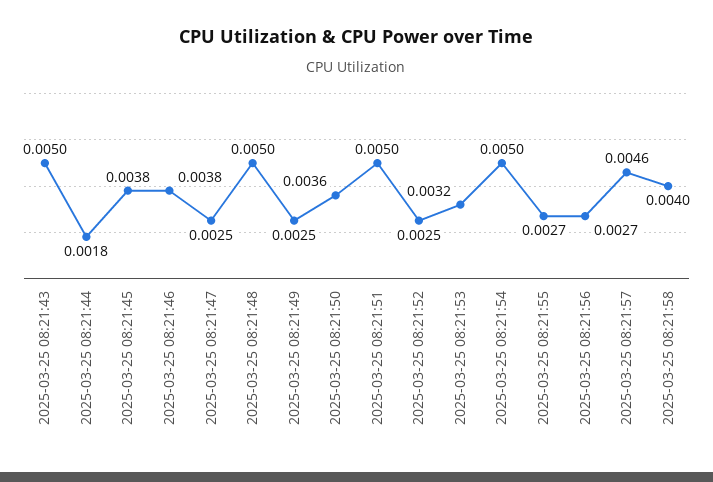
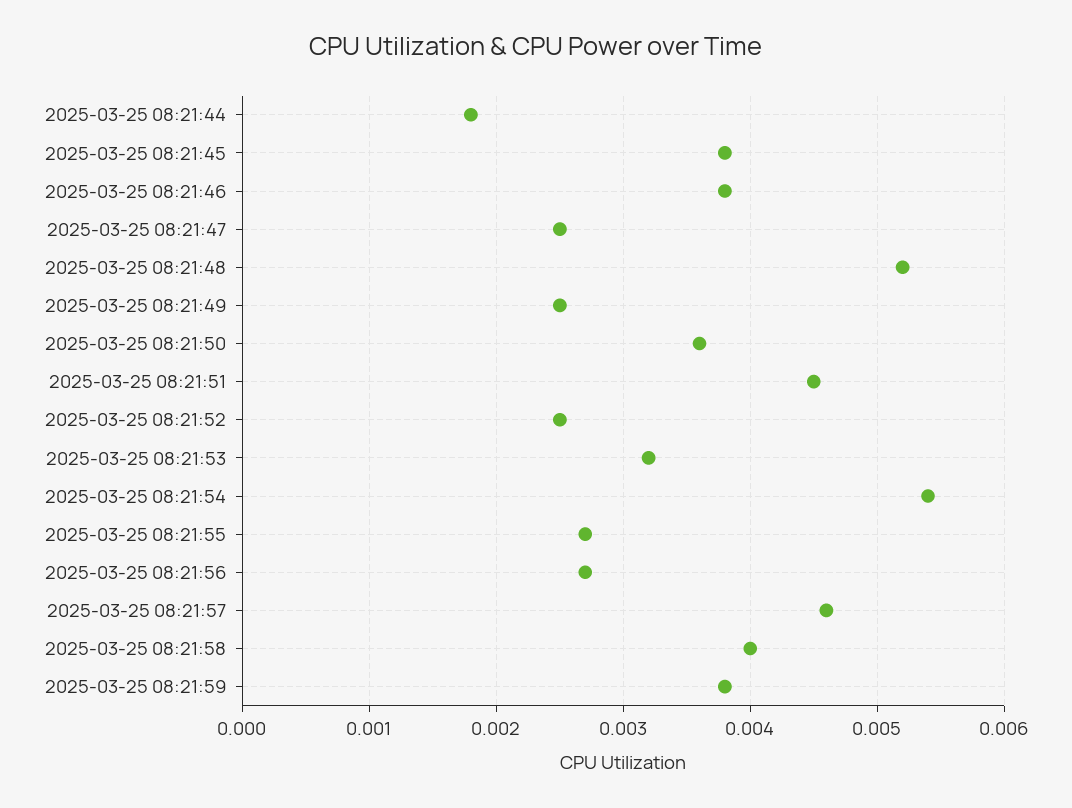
2025-03-25 08:21:43: 0.005 -> none
2025-03-25 08:21:48: 0.005 -> 0.0052
2025-03-25 08:21:51: 0.005 -> 0.0045
2025-03-25 08:21:54: 0.005 -> 0.0054
2025-03-25 08:21:59: none -> 0.0038

